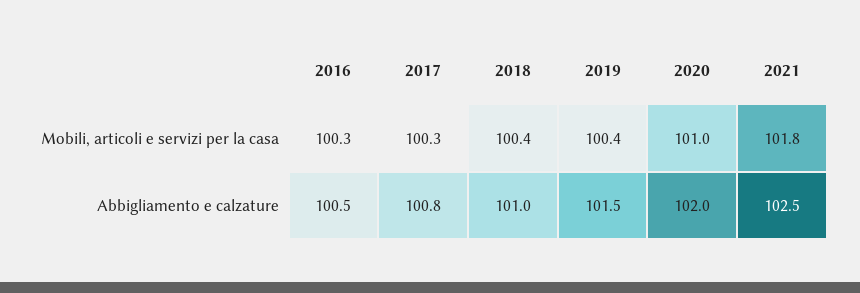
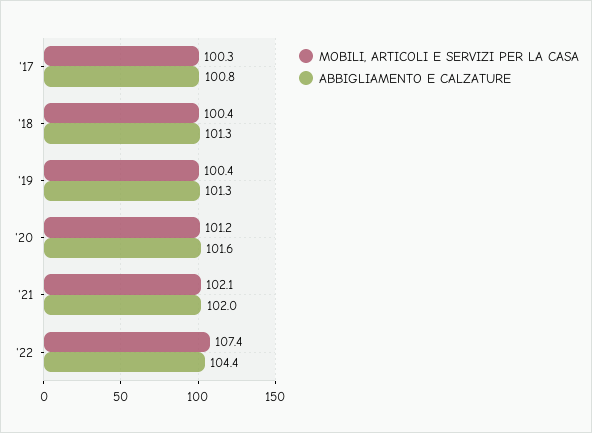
Mobili, articoli e servizi per la casa, 2016: 100.3 -> none
Mobili, articoli e servizi per la casa, 2020: 101 -> 101.2
Mobili, articoli e servizi per la casa, 2021: 101.8 -> 102.1
Abbigliamento e calzature, 2016: 100.5 -> none
Abbigliamento e calzature, 2018: 101 -> 101.3
Abbigliamento e calzature, 2019: 101.5 -> 101.3
Abbigliamento e calzature, 2020: 102 -> 101.6
Abbigliamento e calzature, 2021: 102.5 -> 102
Mobili, articoli e servizi per la casa, '22: none -> 107.4
Abbigliamento e calzature, '22: none -> 104.4

